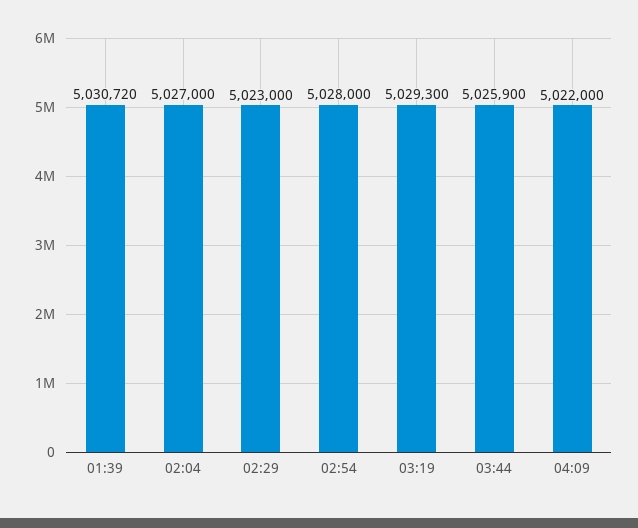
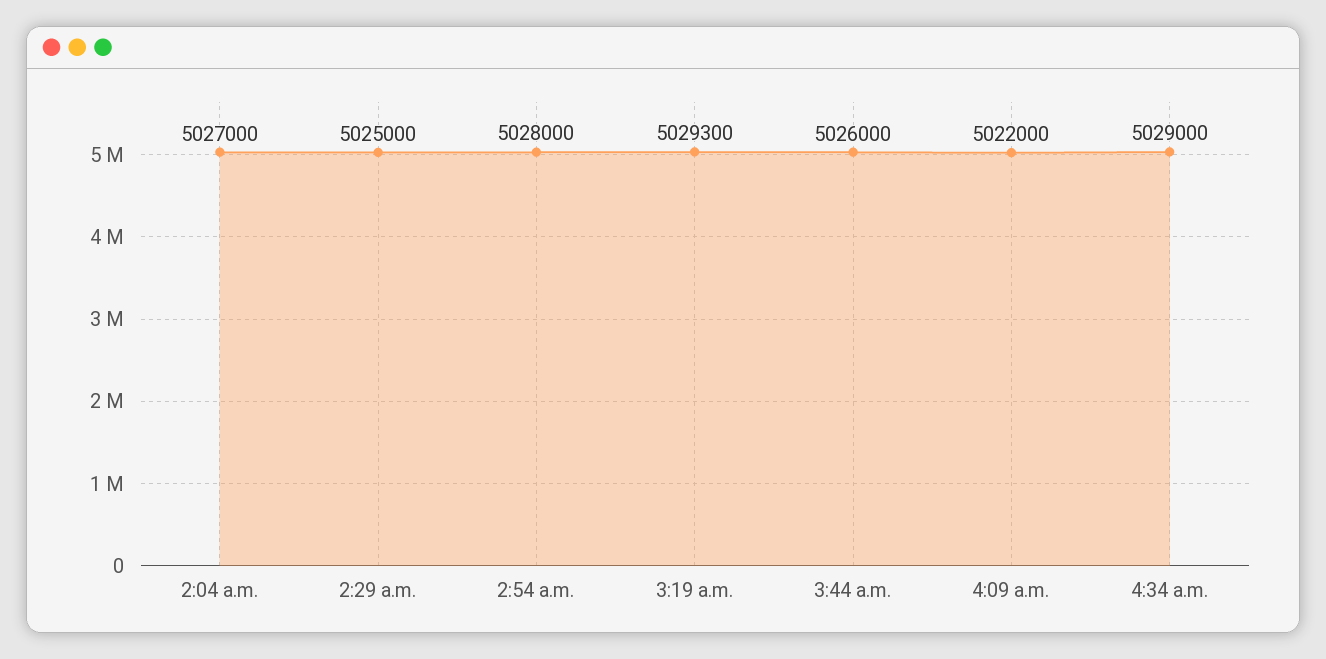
01:39: 5030720 -> none
02:29: 5023000 -> 5025000
03:44: 5025900 -> 5026000
4:34 a.m.: none -> 5029000

